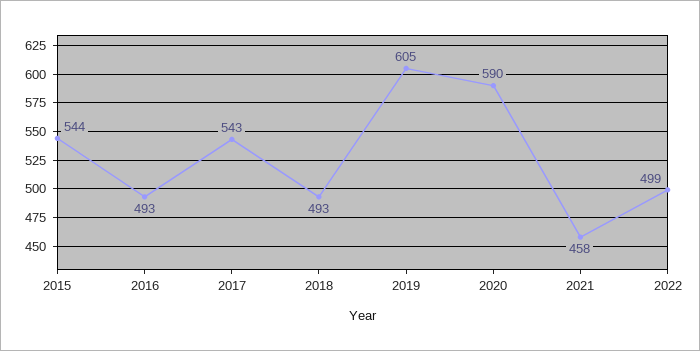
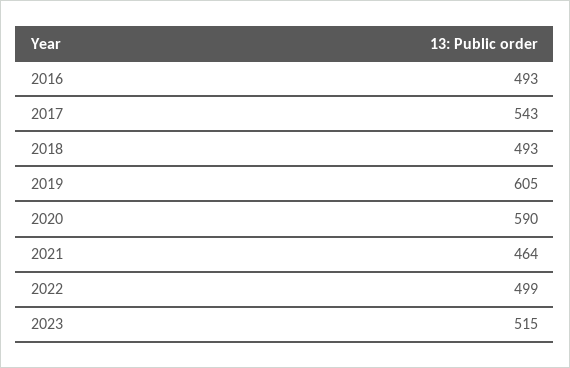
2015: 544 -> none
2021: 458 -> 464
2023: none -> 515

